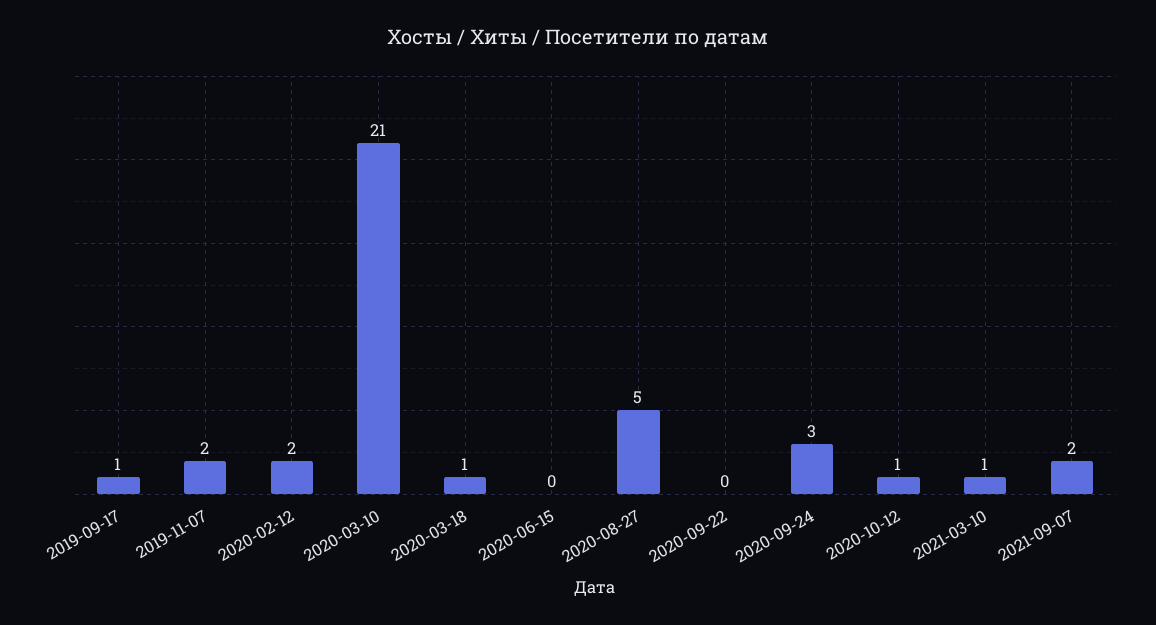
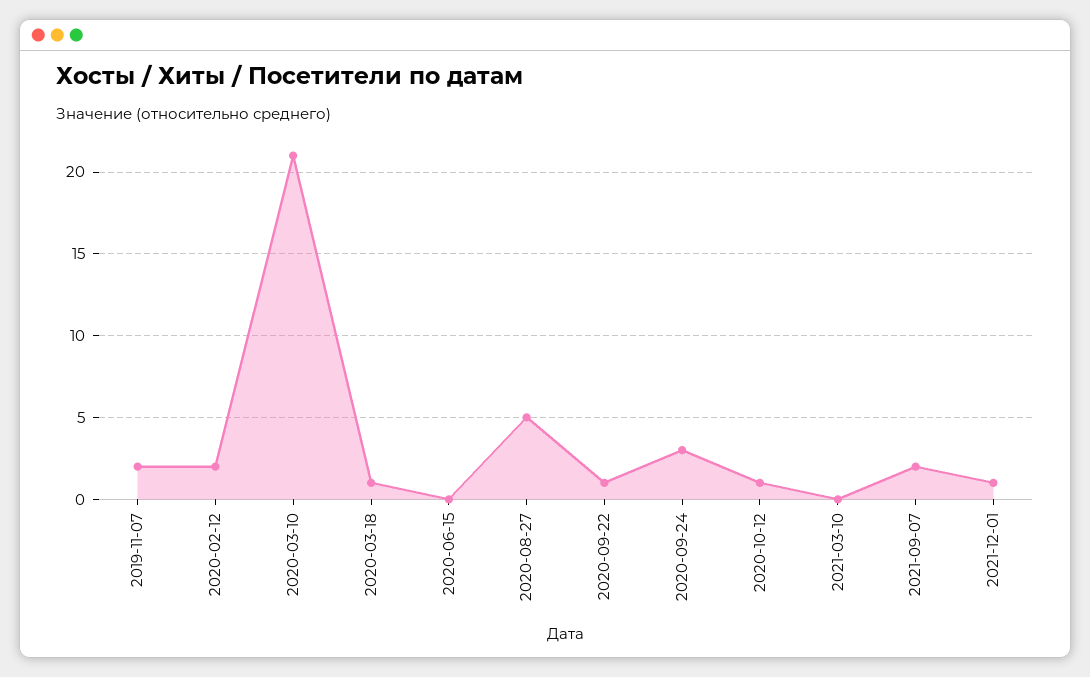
2019-09-17: 1 -> none
2020-09-22: 0 -> 1
2021-03-10: 1 -> 0
2021-12-01: none -> 1

